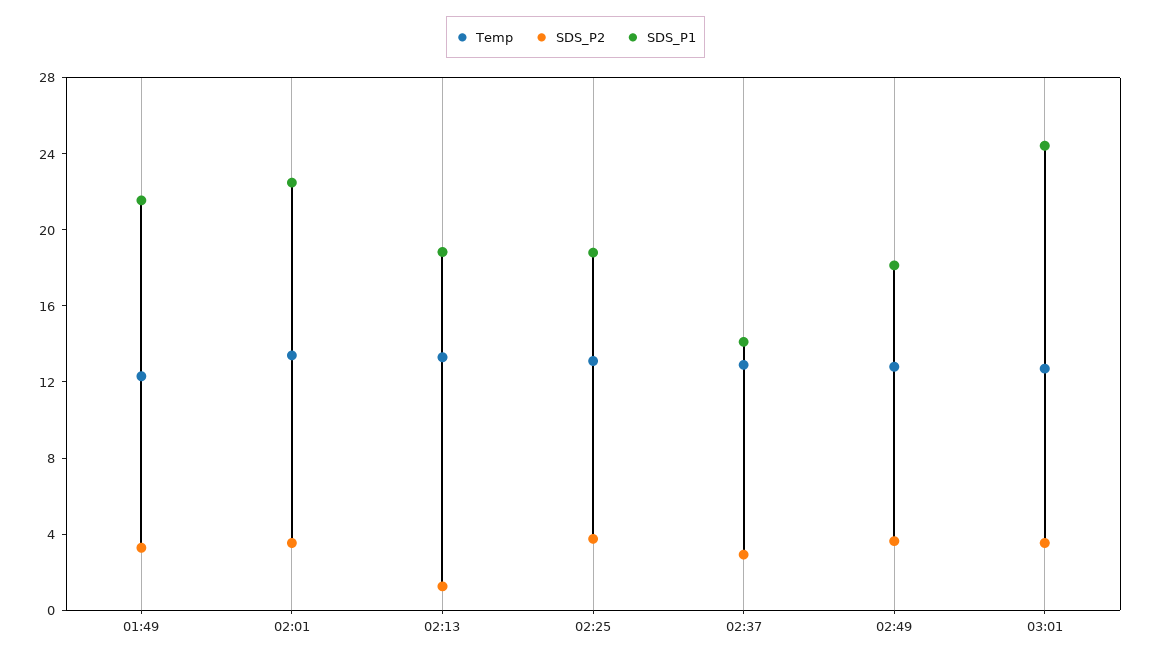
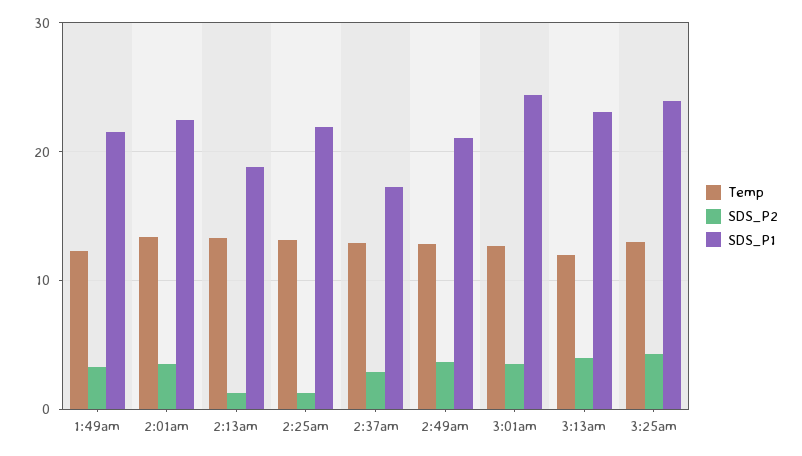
SDS_P2, 02:25: 4 -> 1
SDS_P1, 02:25: 19 -> 22
SDS_P1, 02:37: 14 -> 17
SDS_P1, 02:49: 18 -> 21
Temp, 3:13am: none -> 12
SDS_P2, 3:13am: none -> 4
SDS_P1, 3:13am: none -> 23
Temp, 3:25am: none -> 13
SDS_P2, 3:25am: none -> 4
SDS_P1, 3:25am: none -> 24

